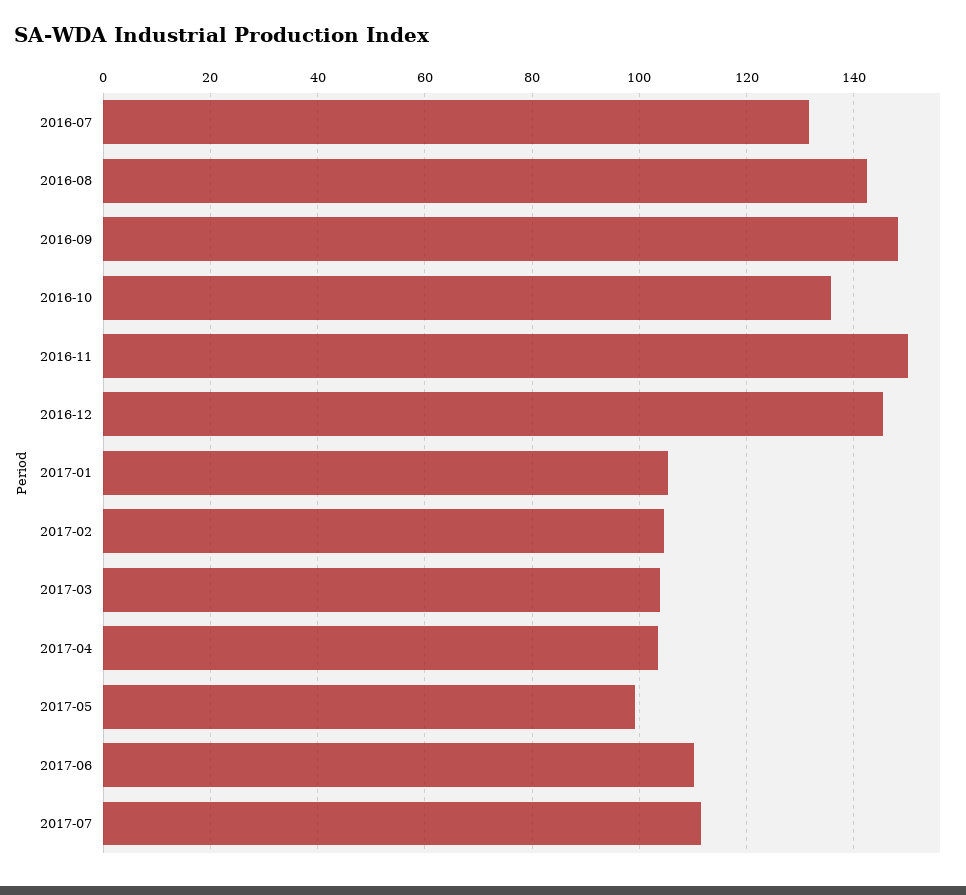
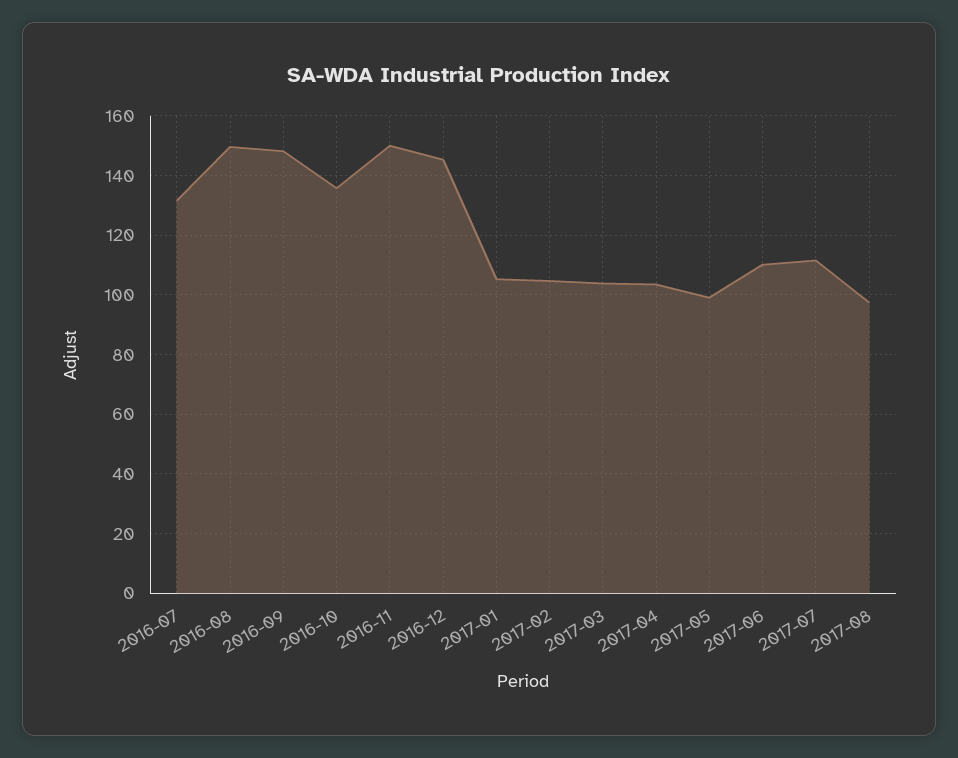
2016-08: 142 -> 150
2017-08: none -> 97.5

